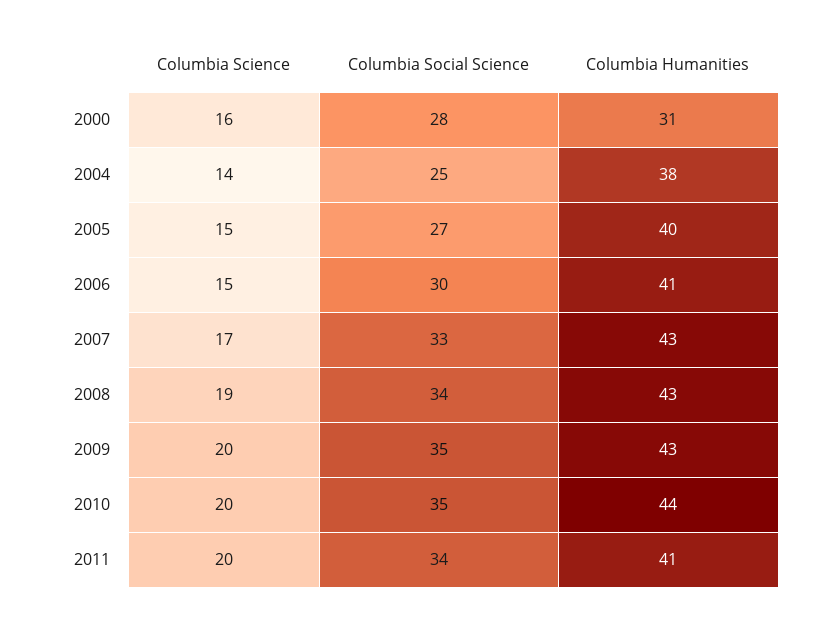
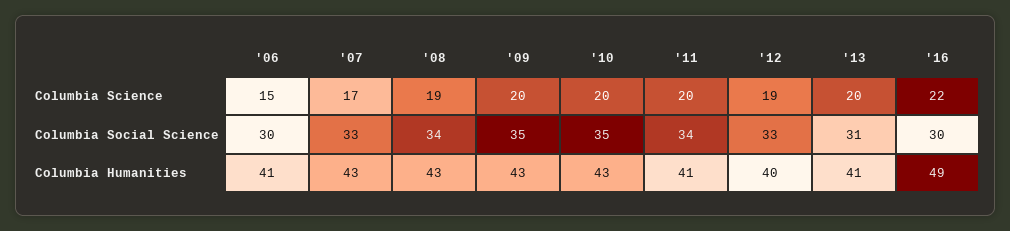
Columbia Science, 2000: 16 -> none
Columbia Social Science, 2000: 28 -> none
Columbia Humanities, 2000: 31 -> none
Columbia Science, 2004: 14 -> none
Columbia Social Science, 2004: 25 -> none
Columbia Humanities, 2004: 38 -> none
Columbia Science, 2005: 15 -> none
Columbia Social Science, 2005: 27 -> none
Columbia Humanities, 2005: 40 -> none
Columbia Humanities, 2010: 44 -> 43
Columbia Science, '12: none -> 19
Columbia Science, '13: none -> 20
Columbia Science, '16: none -> 22
Columbia Social Science, '12: none -> 33
Columbia Social Science, '13: none -> 31
Columbia Social Science, '16: none -> 30
Columbia Humanities, '12: none -> 40
Columbia Humanities, '13: none -> 41
Columbia Humanities, '16: none -> 49

